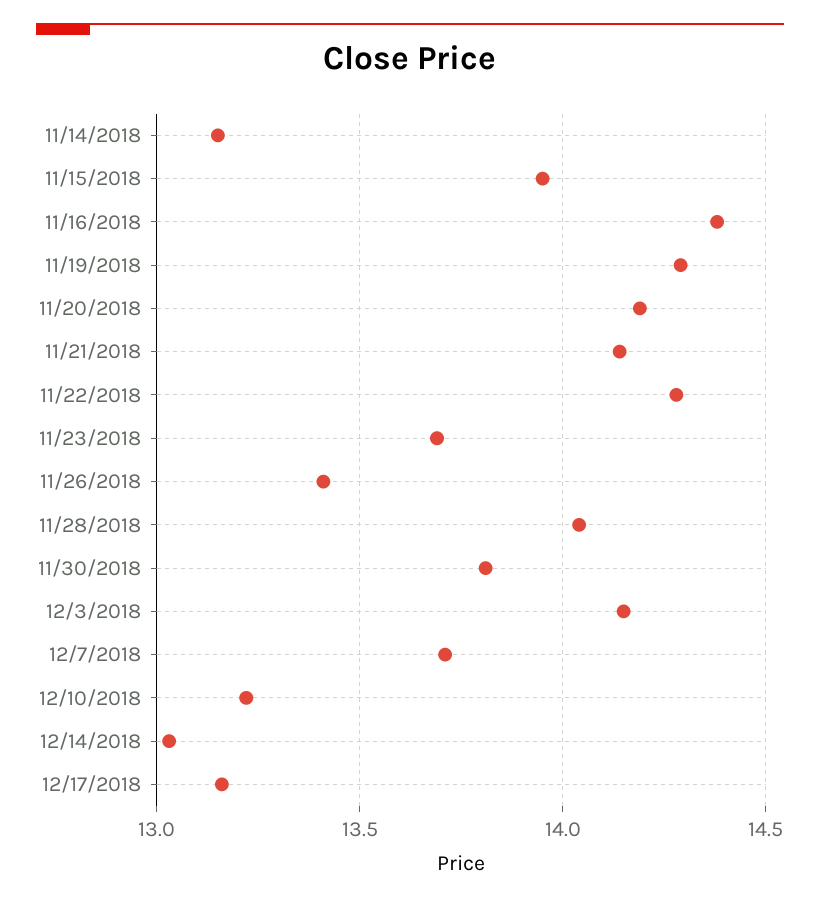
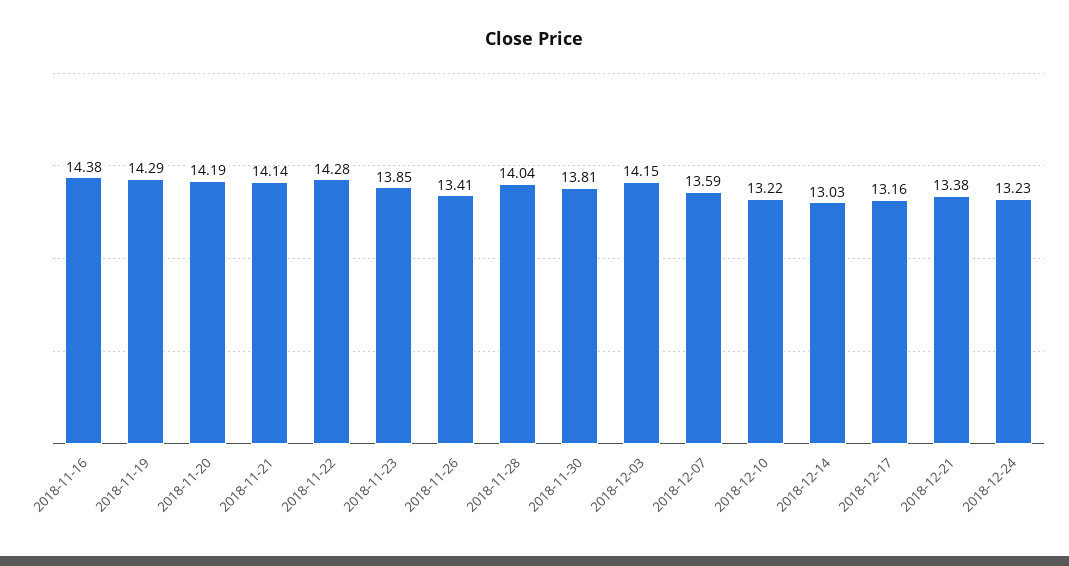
11/14/2018: 13.15 -> none
11/15/2018: 13.95 -> none
11/23/2018: 13.7 -> 13.85
12/7/2018: 13.7 -> 13.59
2018-12-21: none -> 13.38
2018-12-24: none -> 13.23

